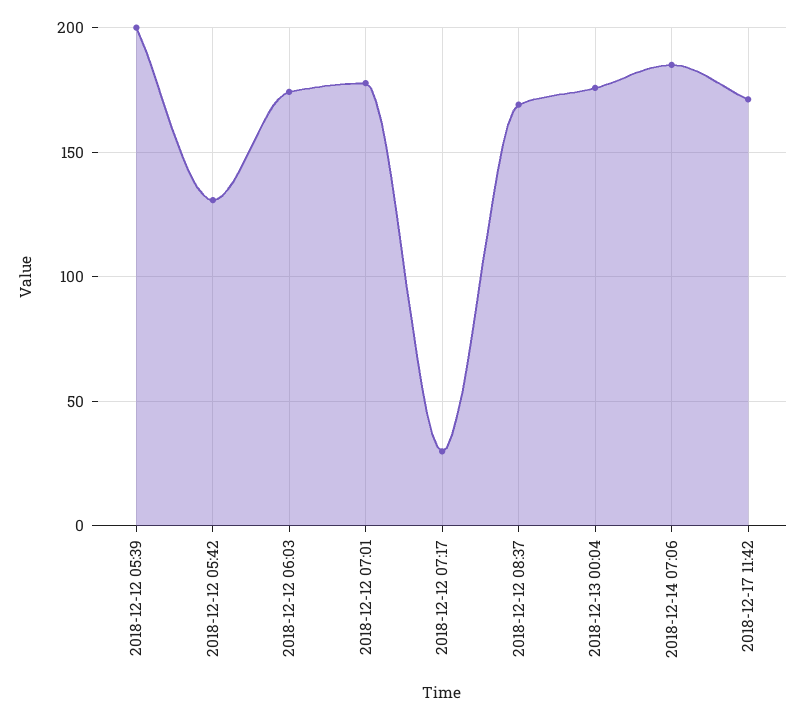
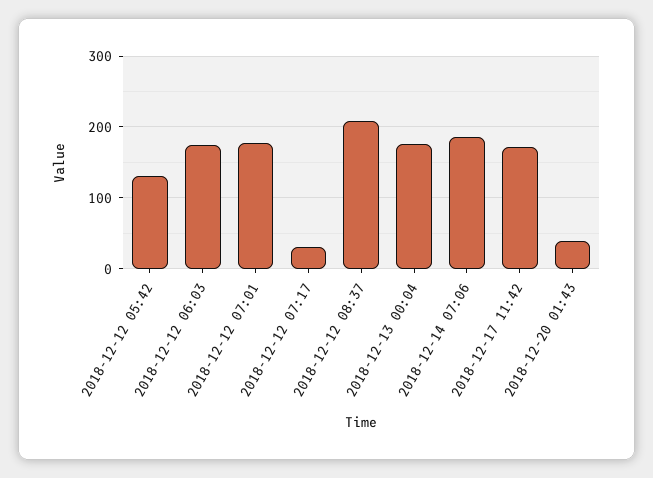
2018-12-12 05:39: 200 -> none
2018-12-12 08:37: 170 -> 210
2018-12-20 01:43: none -> 40

